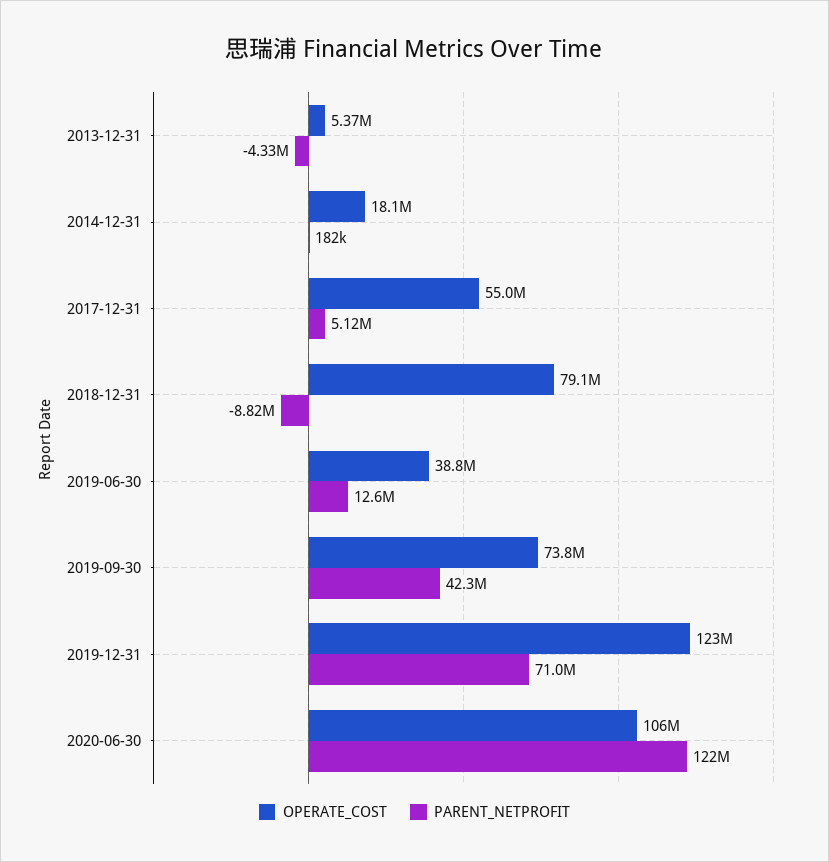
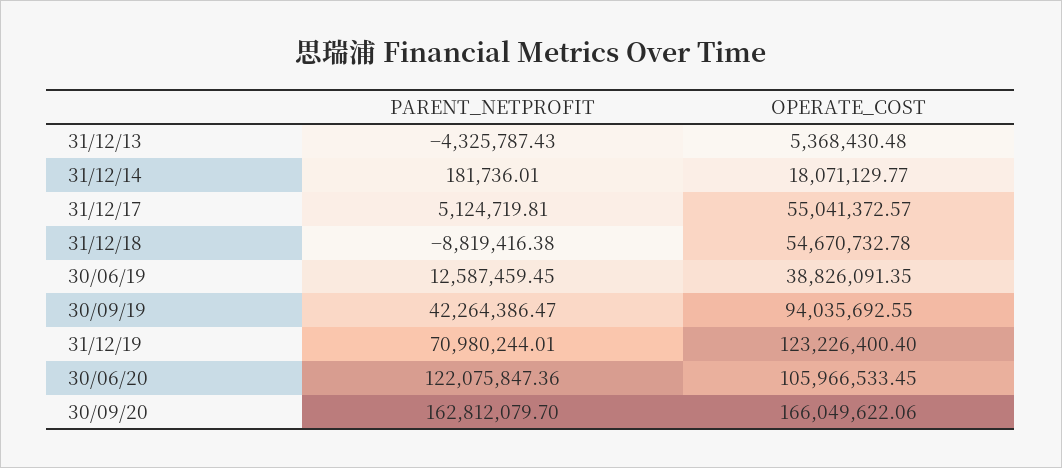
OPERATE_COST, 2018-12-31: 79100000 -> 54670732.78
OPERATE_COST, 2019-09-30: 73800000 -> 94035692.55
PARENT_NETPROFIT, 30/09/20: none -> 162812079.7
OPERATE_COST, 30/09/20: none -> 166049622.06

